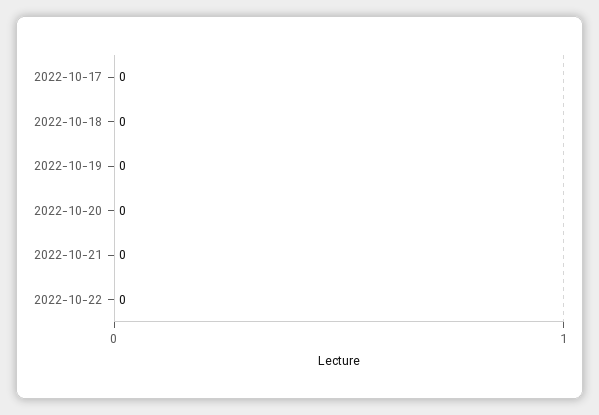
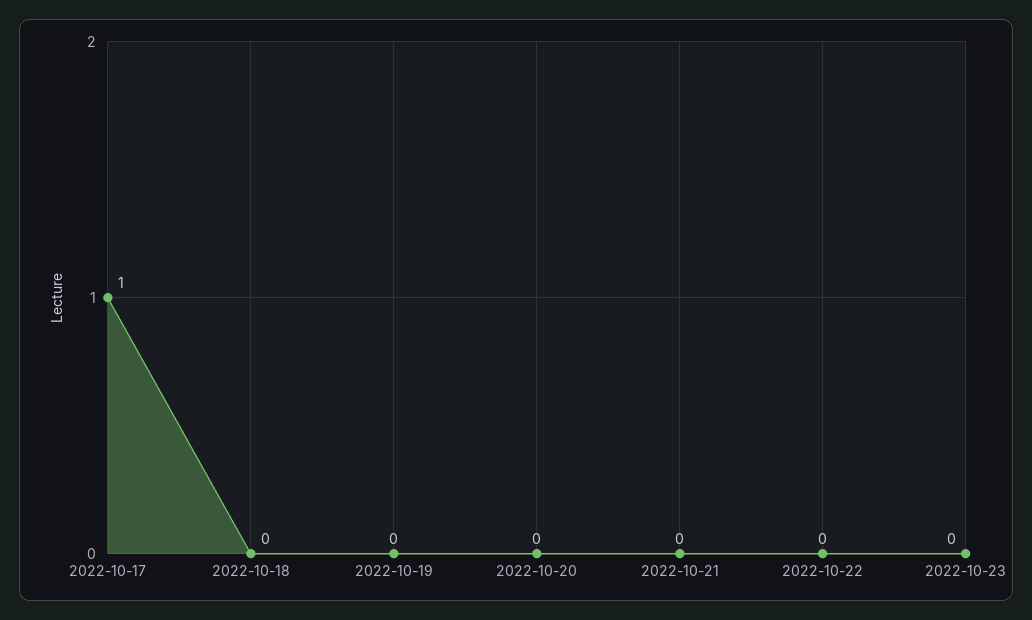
2022-10-17: 0 -> 1
2022-10-23: none -> 0

